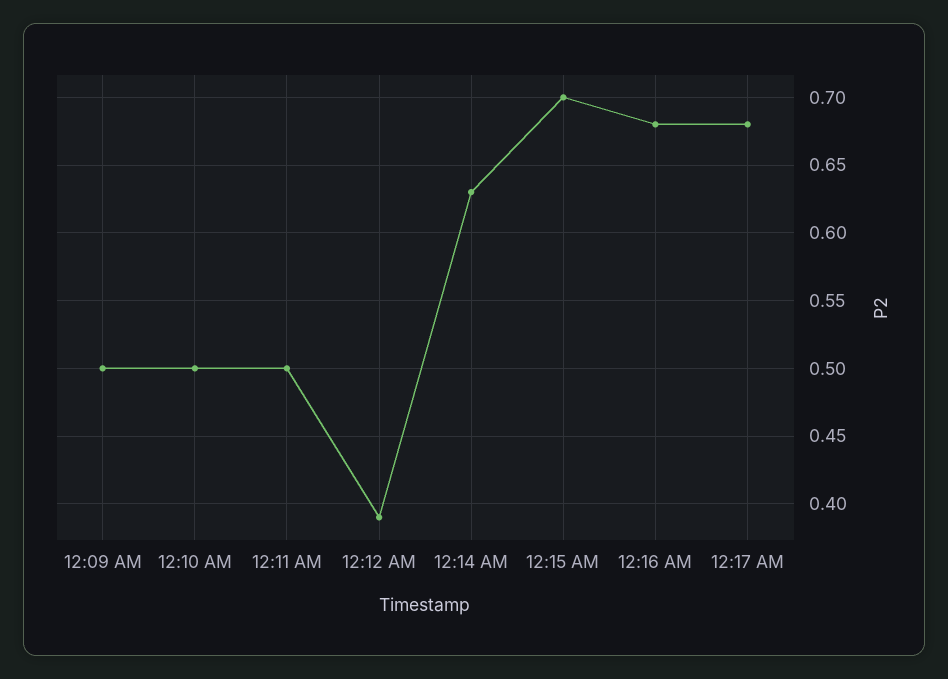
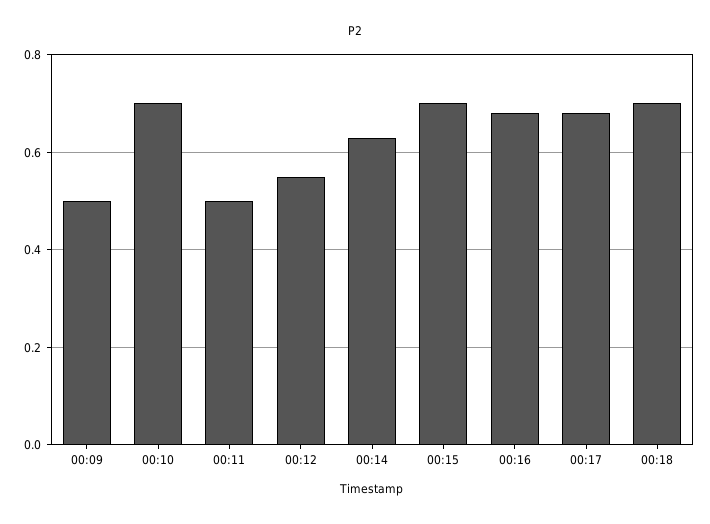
12:10 AM: 0.5 -> 0.7
12:12 AM: 0.39 -> 0.55
00:18: none -> 0.7

